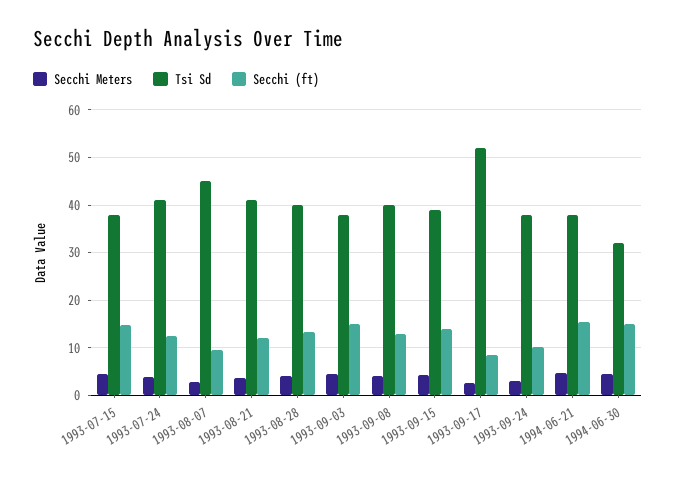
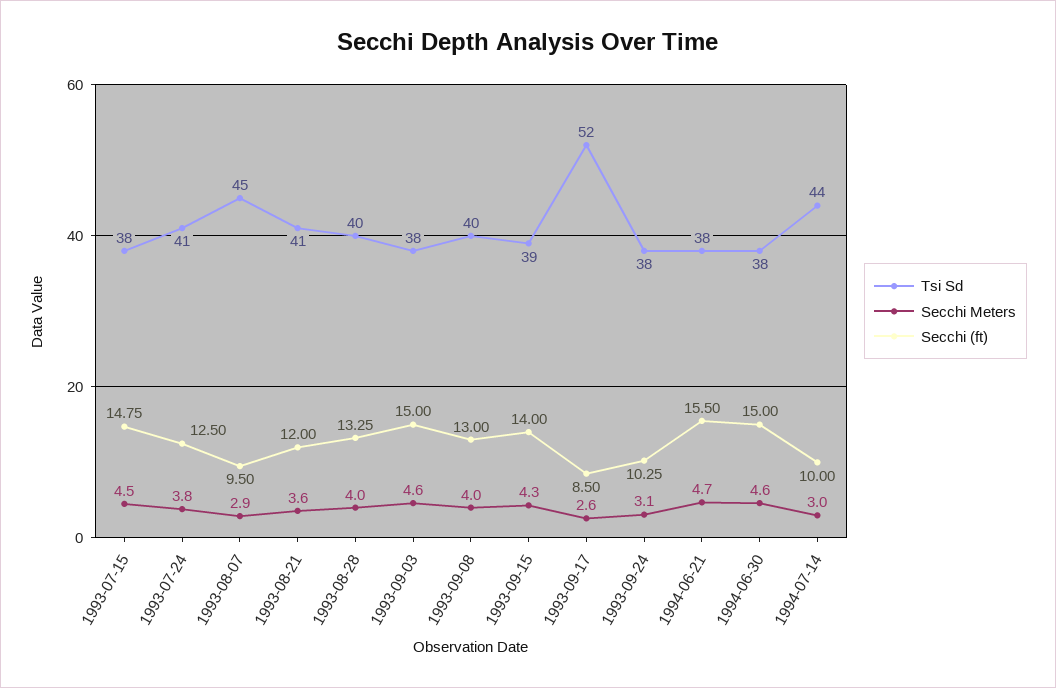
Tsi Sd, 1994-06-30: 32 -> 38
Tsi Sd, 1994-07-14: none -> 44
Secchi Meters, 1994-07-14: none -> 3
Secchi (ft), 1994-07-14: none -> 10

